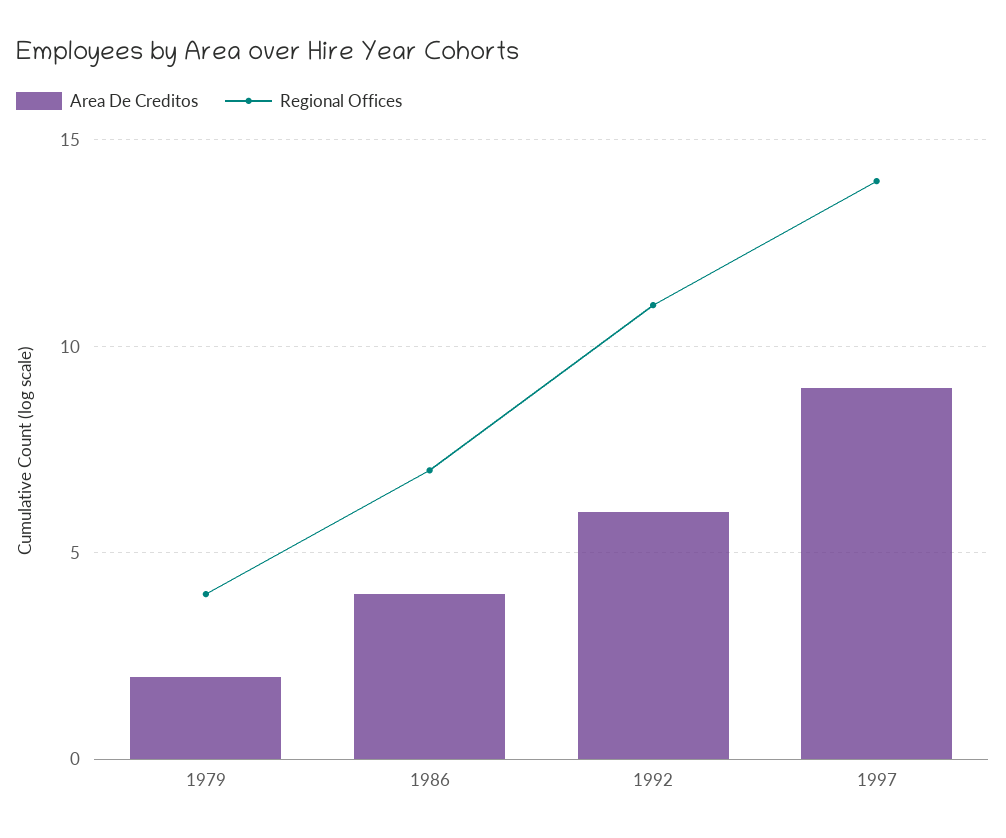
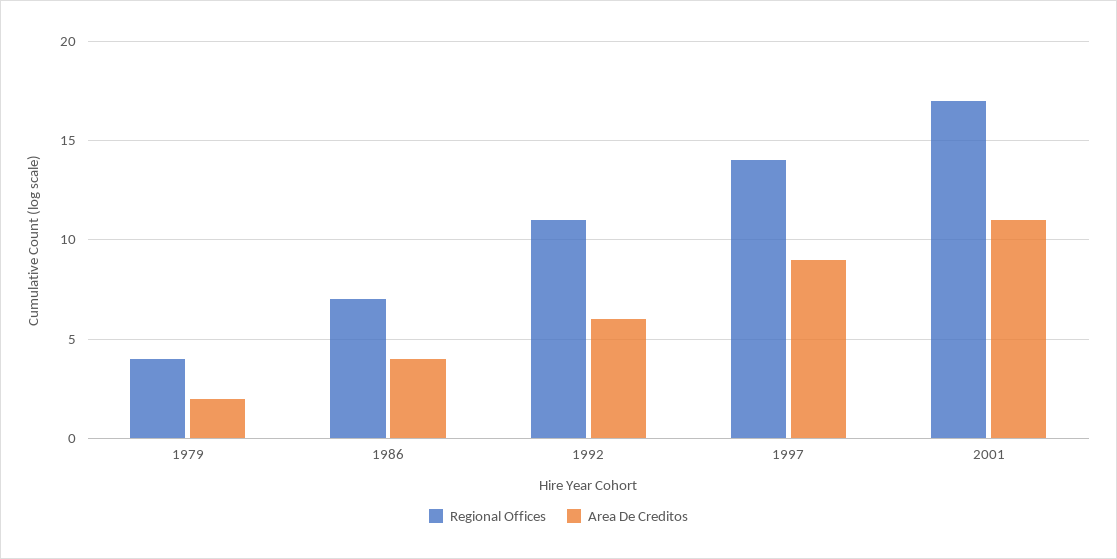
Regional Offices, 2001: none -> 17
Area De Creditos, 2001: none -> 11

